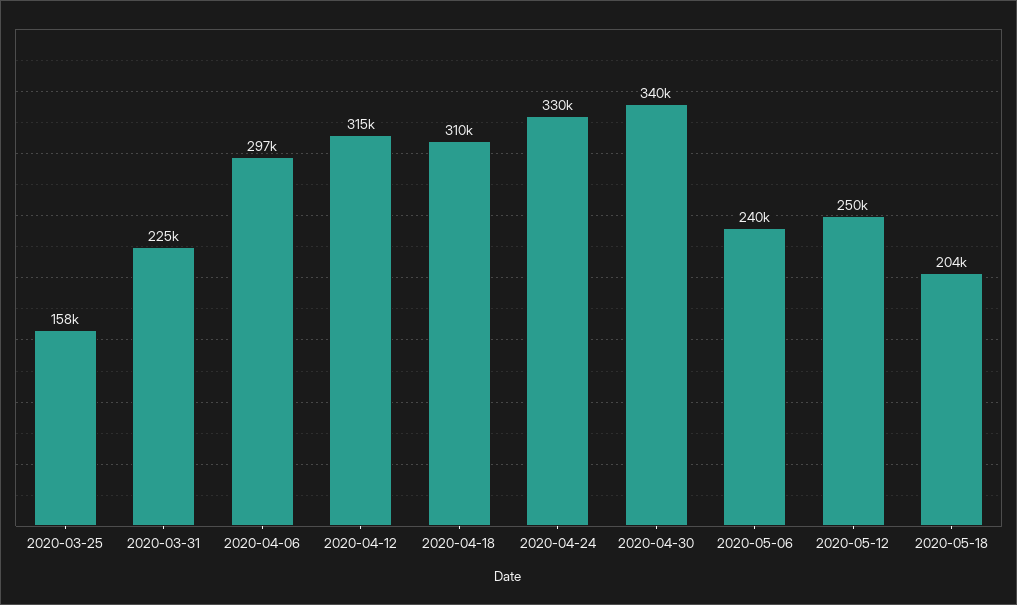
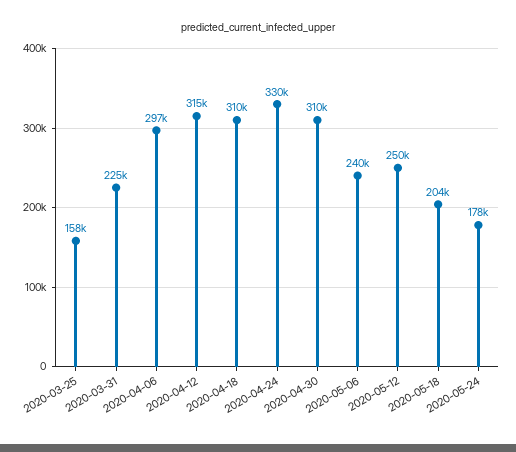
2020-04-30: 340000 -> 310000
2020-05-24: none -> 178000

